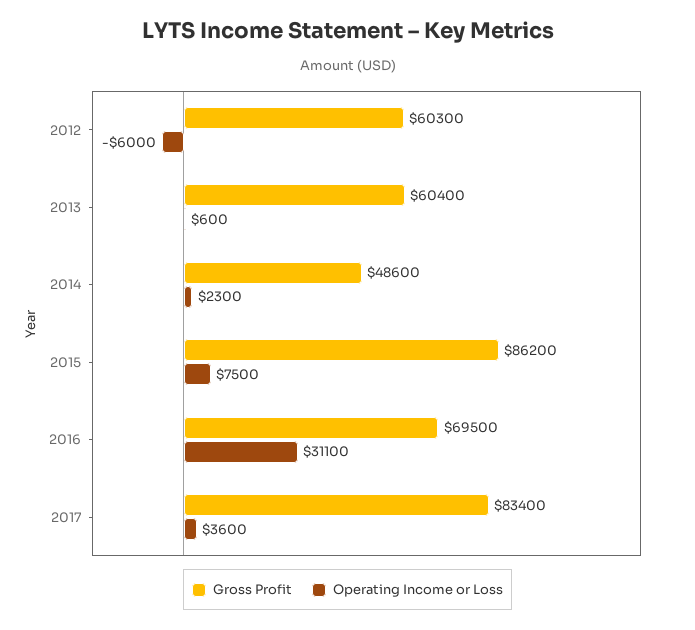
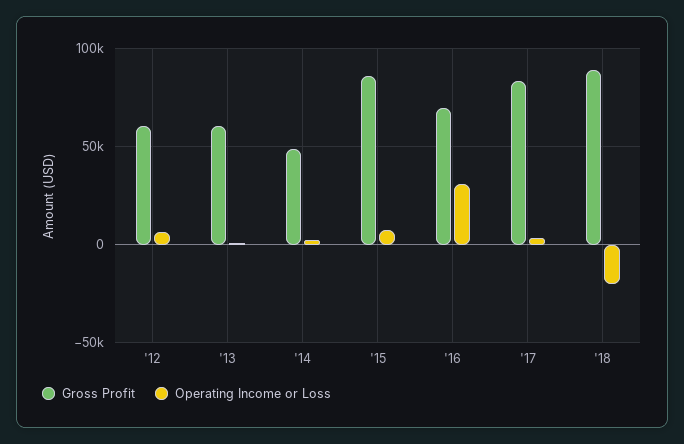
Operating Income or Loss, 2012: -6000 -> 5000
Gross Profit, '18: none -> 90000
Operating Income or Loss, '18: none -> -20000

